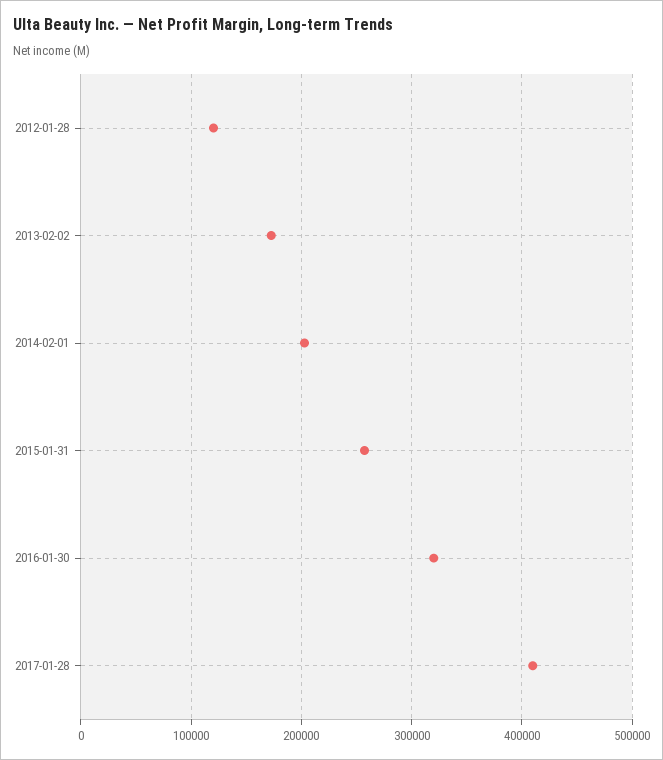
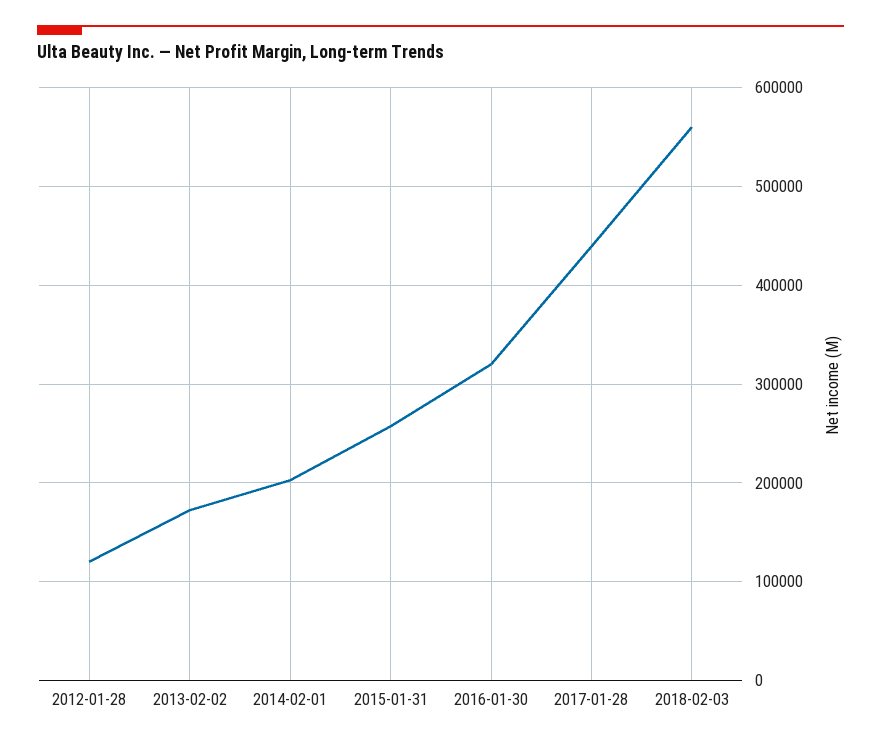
2017-01-28: 410000 -> 440000
2018-02-03: none -> 560000

